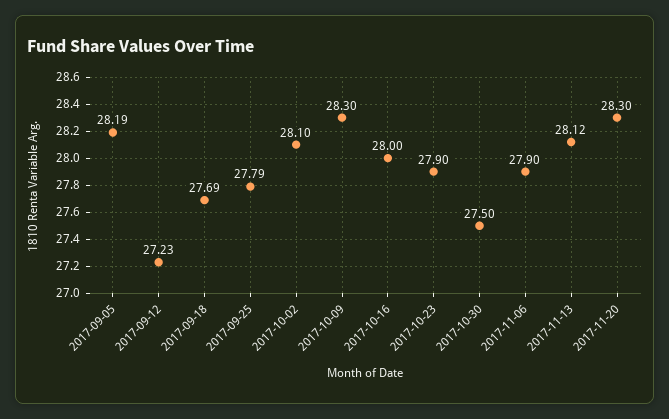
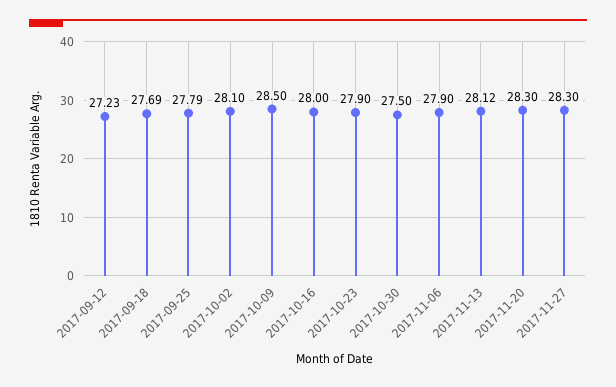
2017-09-05: 28.19 -> none
2017-10-09: 28.3 -> 28.5
2017-11-27: none -> 28.3

